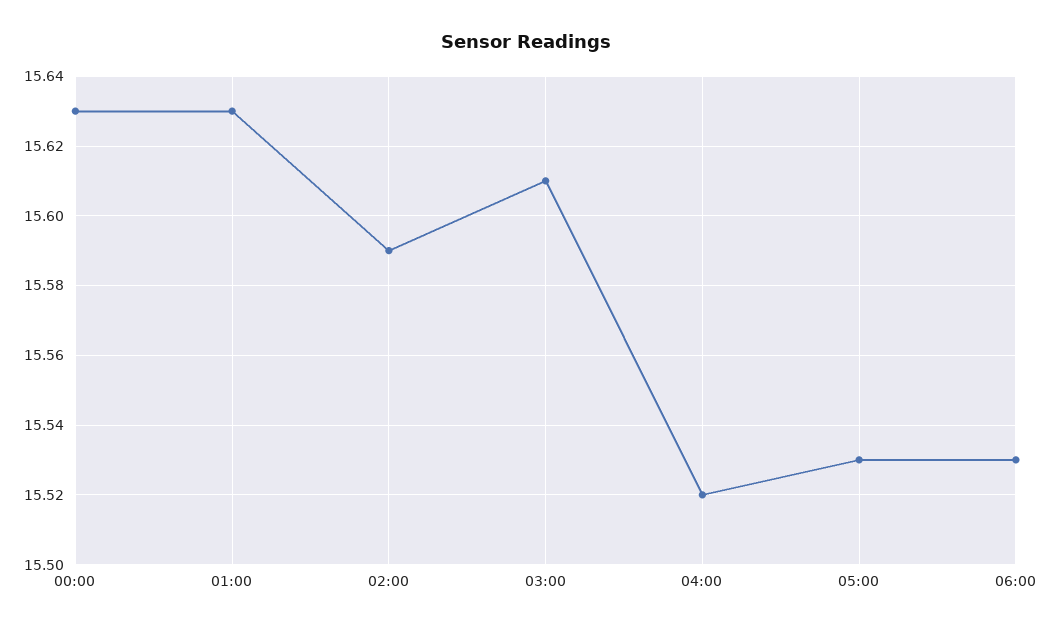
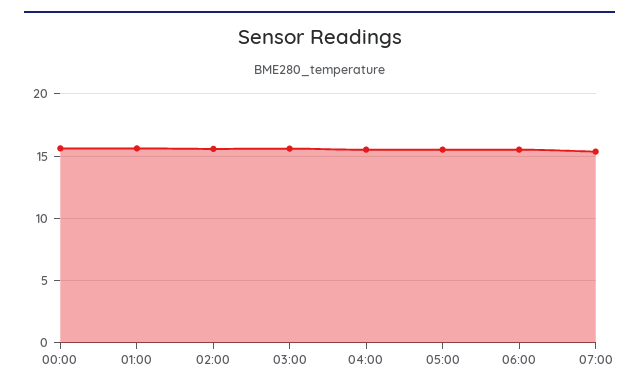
07:00: none -> 15.5

